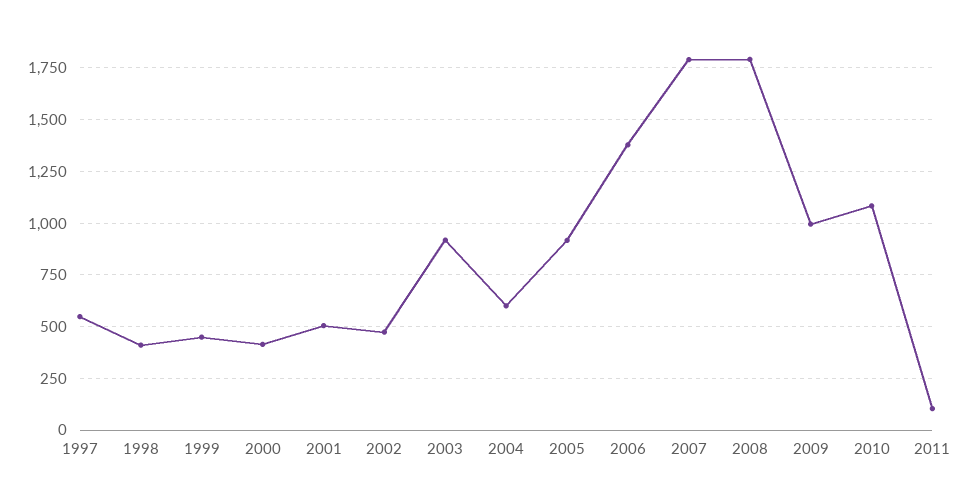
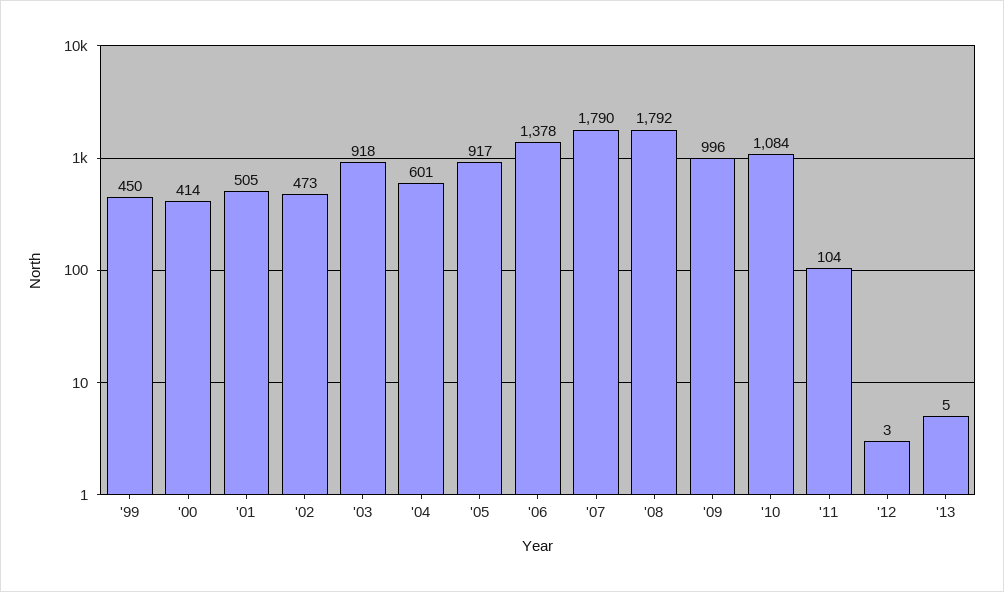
1997: 550 -> none
1998: 400 -> none
'12: none -> 3
'13: none -> 5

